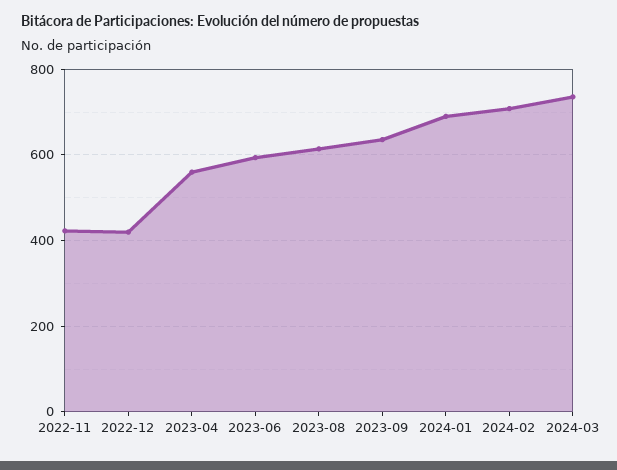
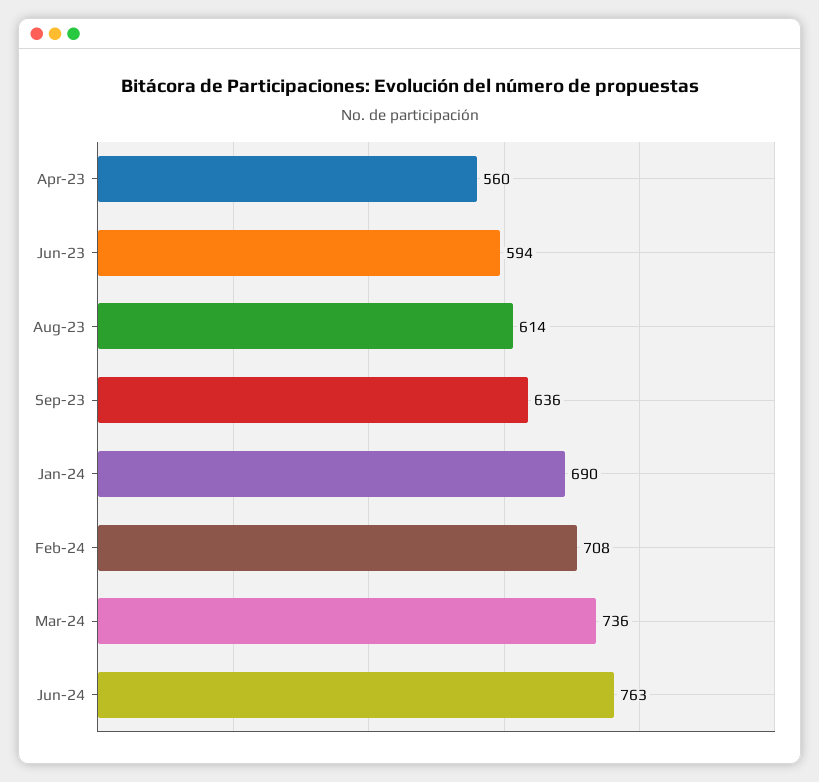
2022-11: 420 -> none
2022-12: 420 -> none
Jun-24: none -> 763

